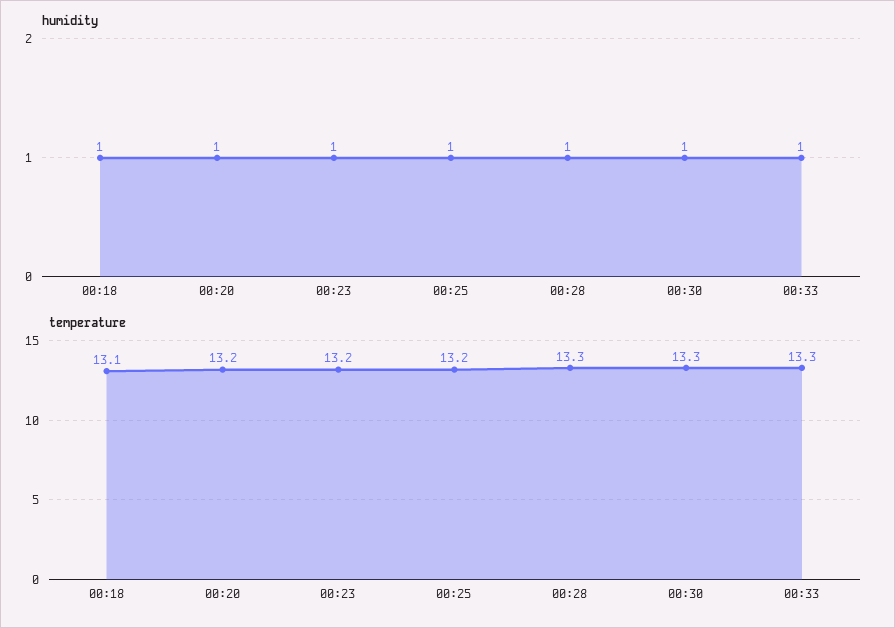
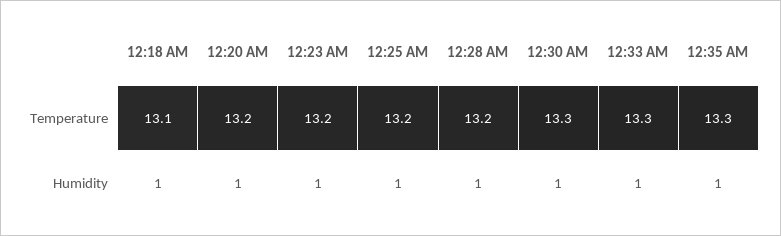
temperature, 00:28: 13.3 -> 13.2
temperature, 12:35 AM: none -> 13.3
humidity, 12:35 AM: none -> 1

